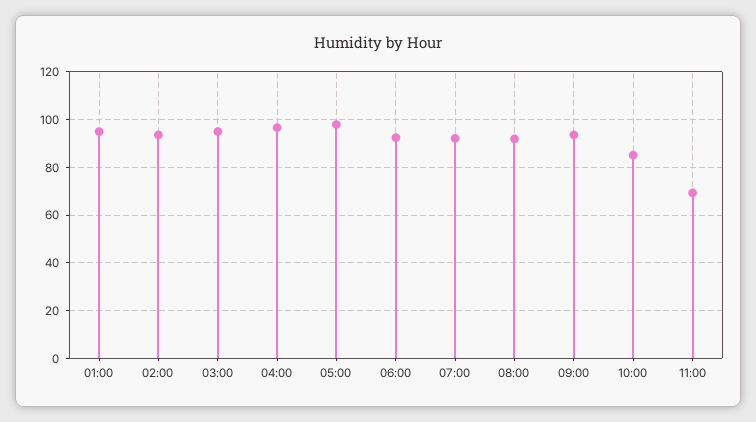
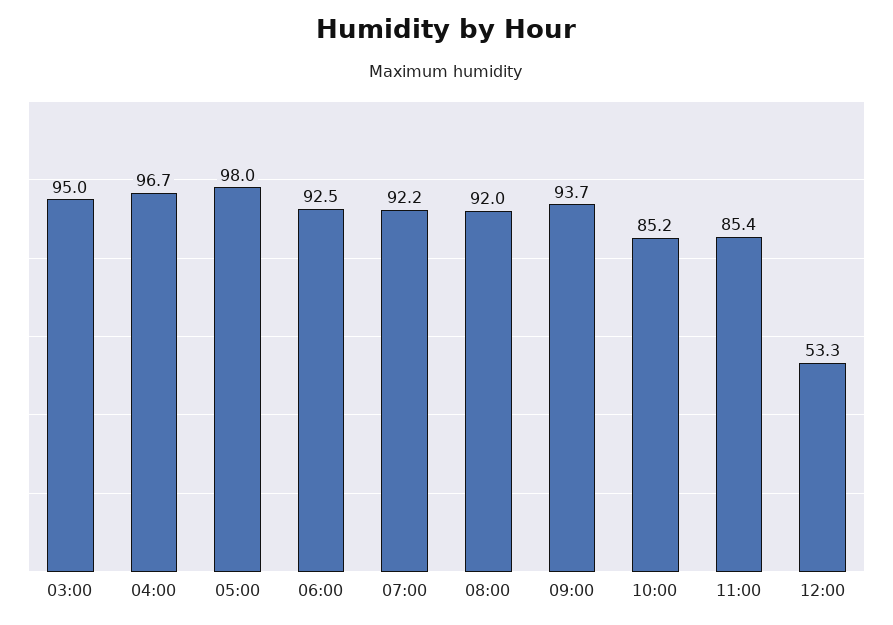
01:00: 95 -> none
02:00: 95 -> none
11:00: 70 -> 85.4
12:00: none -> 53.3

